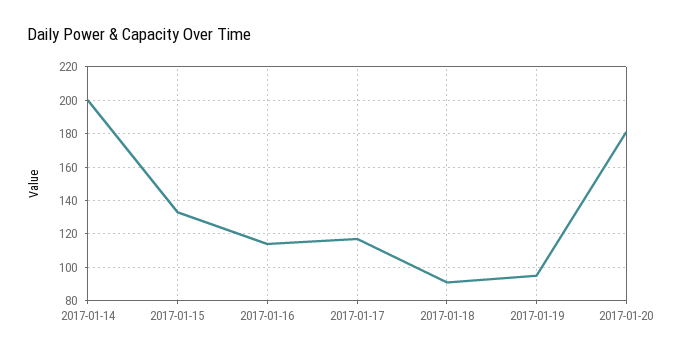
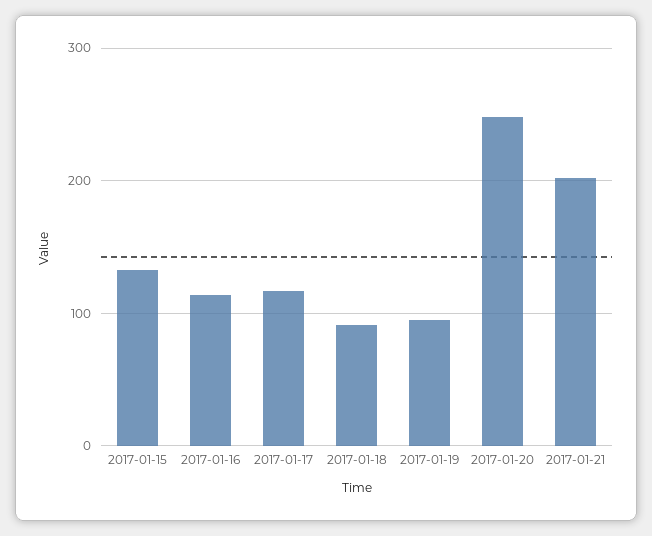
2017-01-14: 200 -> none
2017-01-20: 180 -> 250
2017-01-21: none -> 200

